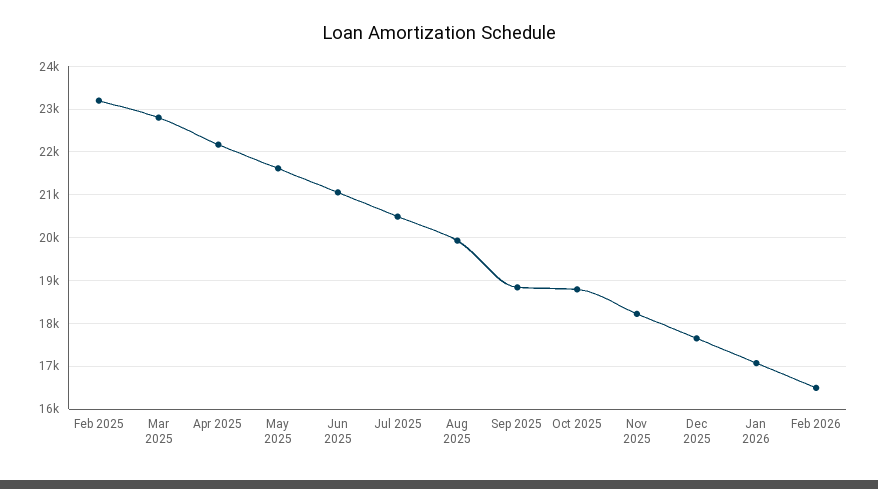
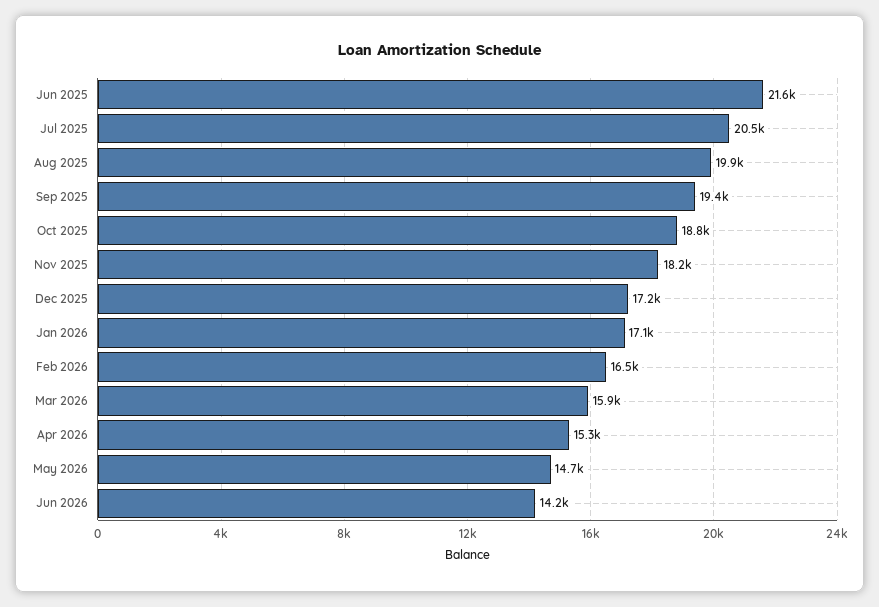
Feb 2025: 23200 -> none
Mar 2025: 22800 -> none
Apr 2025: 22200 -> none
May 2025: 21600 -> none
Jun 2025: 21000 -> 21600
Sep 2025: 18800 -> 19400
Dec 2025: 17600 -> 17200
Mar 2026: none -> 15900
Apr 2026: none -> 15300
May 2026: none -> 14700
Jun 2026: none -> 14200

